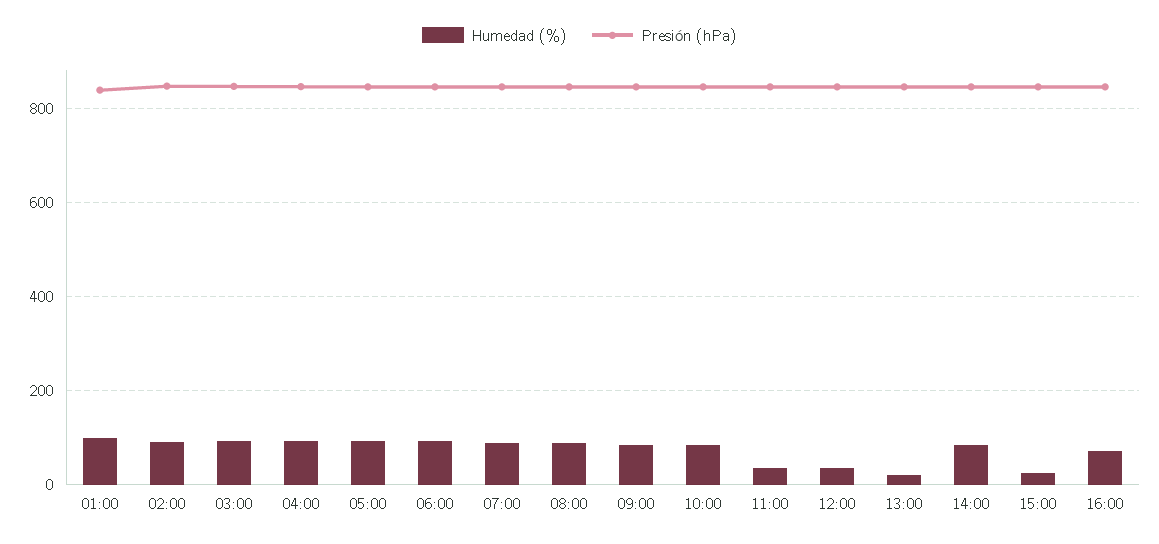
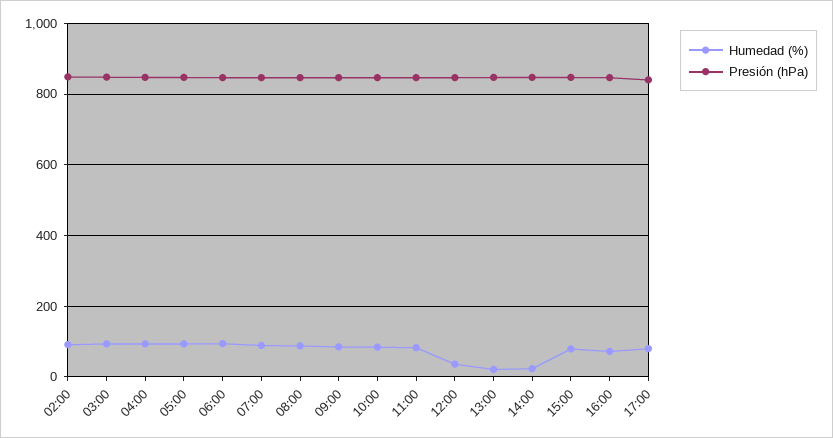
Humedad (%), 01:00: 100 -> none
Presión (hPa), 01:00: 840 -> none
Humedad (%), 11:00: 40 -> 80
Humedad (%), 14:00: 80 -> 20
Humedad (%), 15:00: 20 -> 80
Humedad (%), 17:00: none -> 80
Presión (hPa), 17:00: none -> 840

